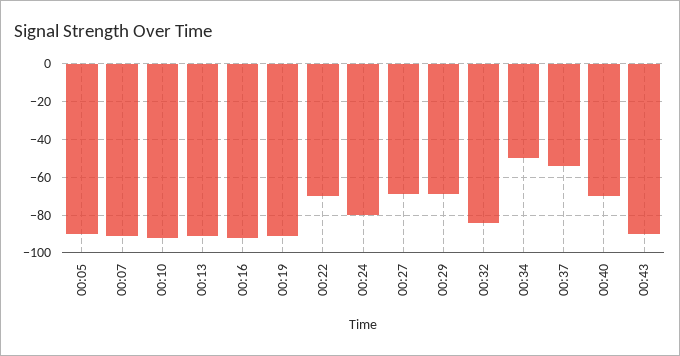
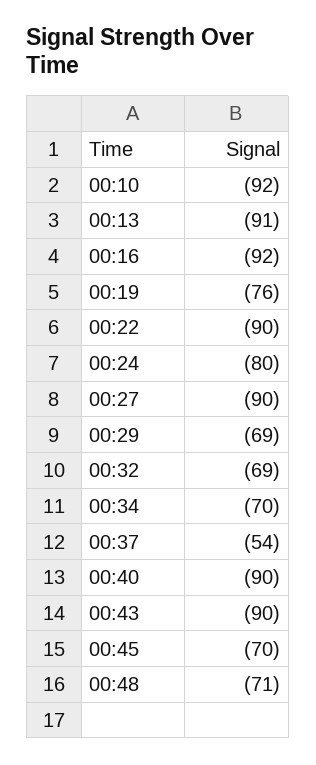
00:05: -90 -> none
00:07: -90 -> none
00:19: -90 -> -76
00:22: -70 -> -90
00:27: -70 -> -90
00:32: -85 -> -69
00:34: -50 -> -70
00:40: -70 -> -90
00:45: none -> -70
00:48: none -> -71

